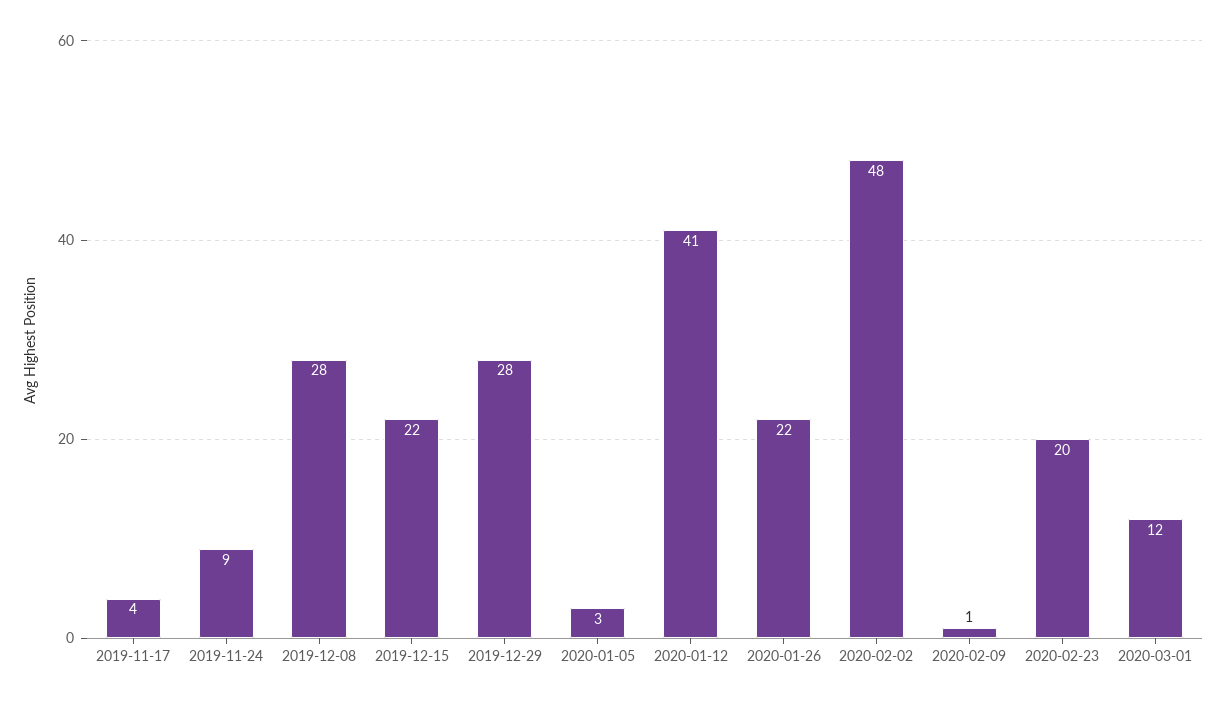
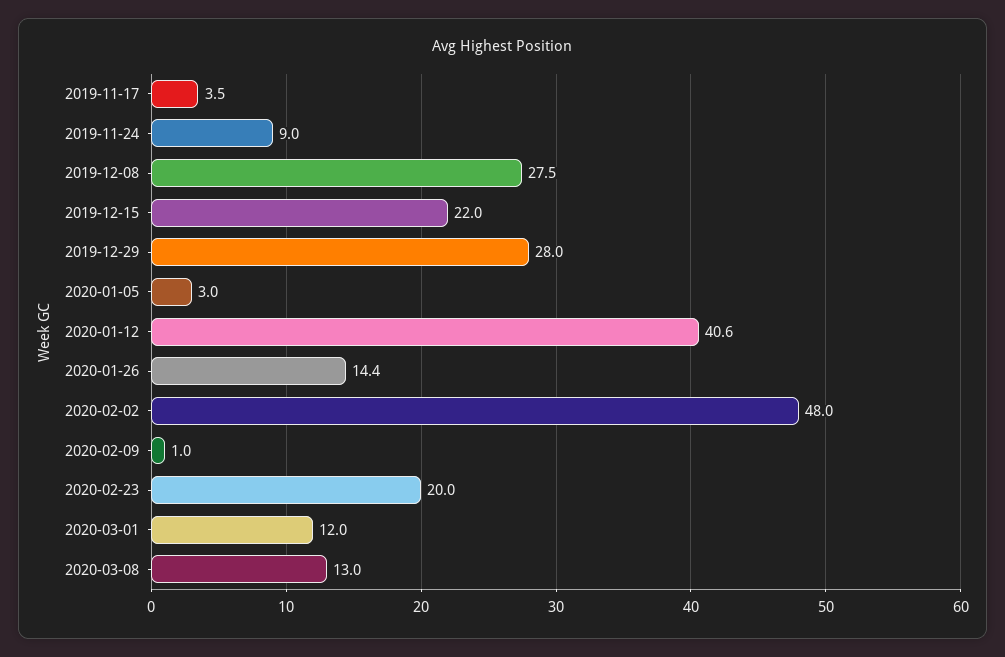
2020-01-26: 22 -> 14.4
2020-03-08: none -> 13

